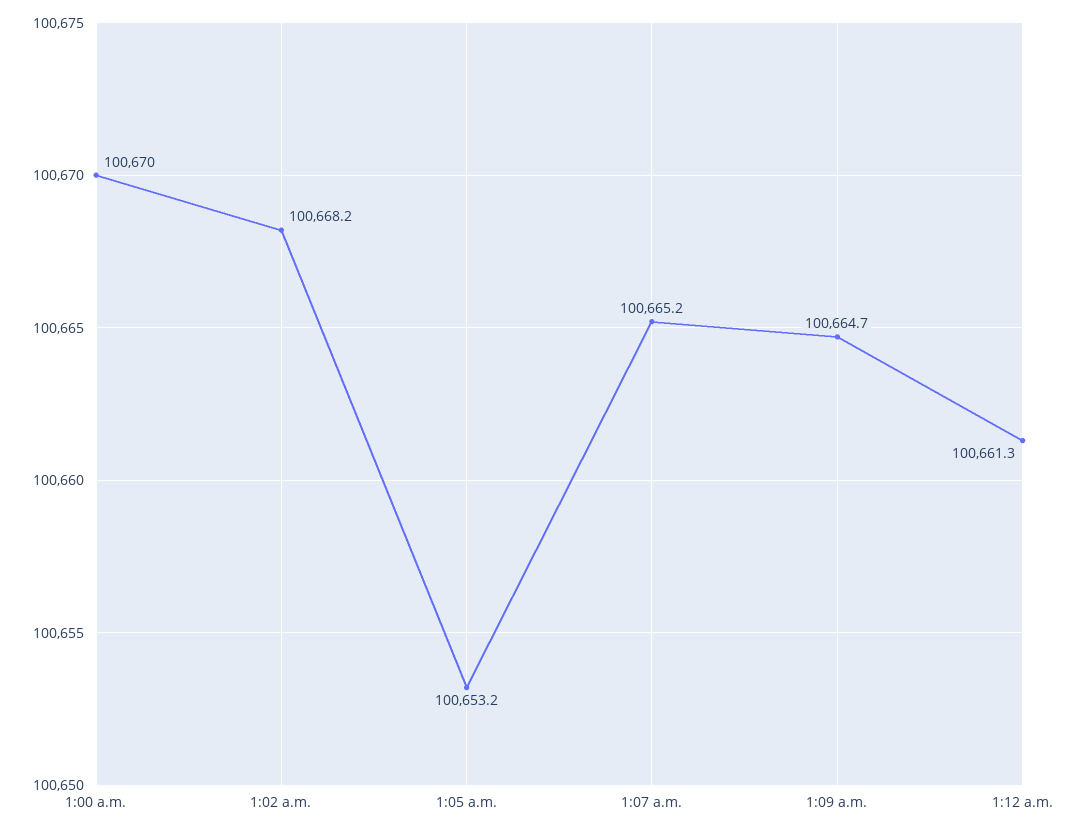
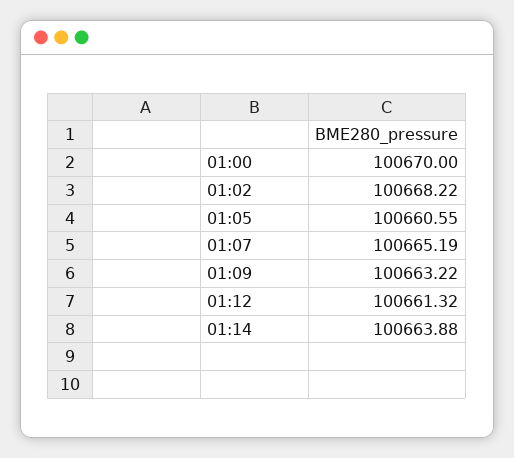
1:05 a.m.: 100653.2 -> 100660.55
1:09 a.m.: 100664.7 -> 100663.22
01:14: none -> 100663.88

